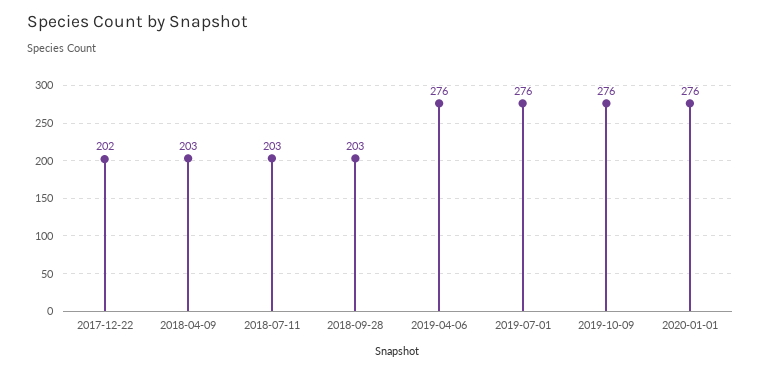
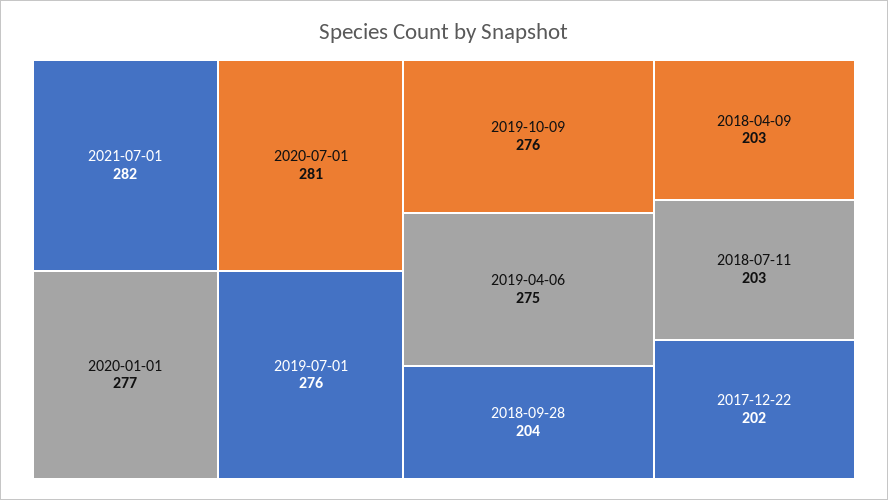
2018-09-28: 203 -> 204
2019-04-06: 276 -> 275
2020-01-01: 276 -> 277
2021-07-01: none -> 282
2020-07-01: none -> 281

